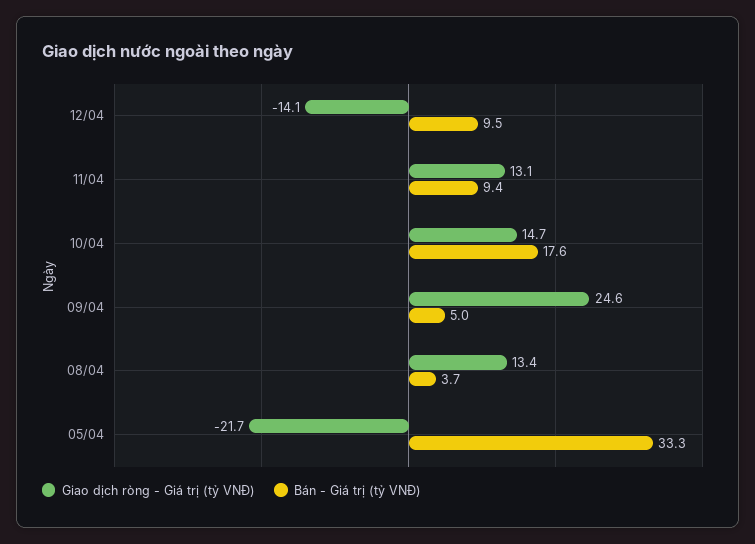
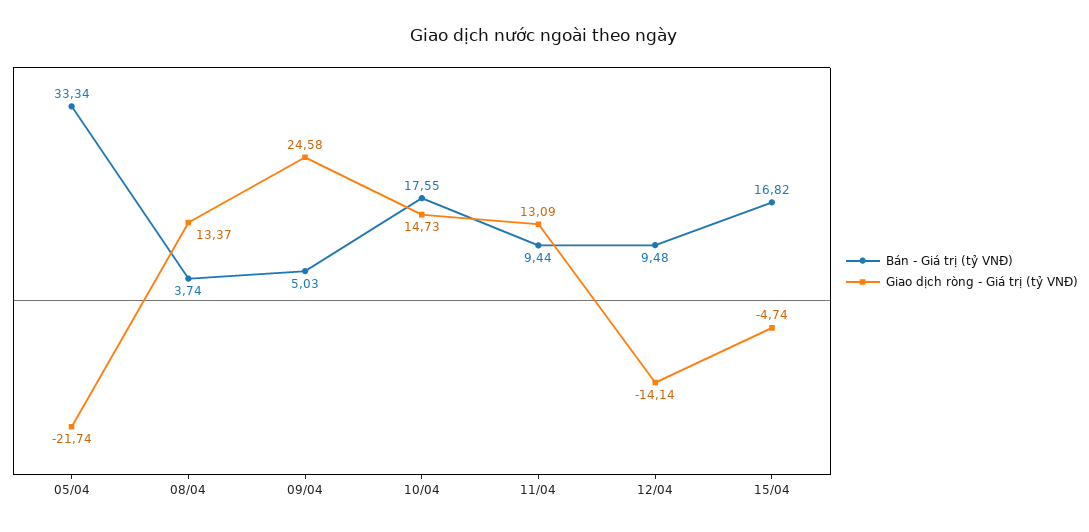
Bán - Giá trị (tỷ VNĐ), 15/04: none -> 16.82
Giao dịch ròng - Giá trị (tỷ VNĐ), 15/04: none -> -4.74

